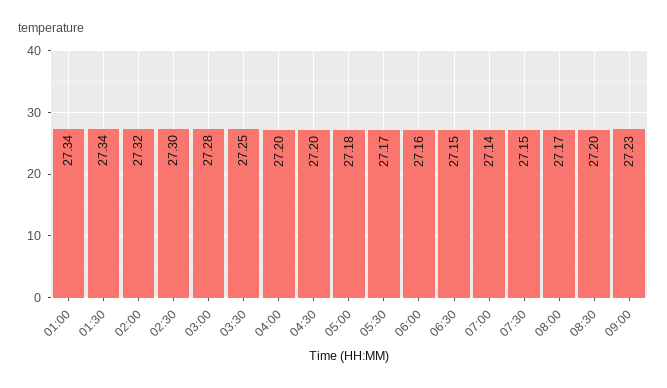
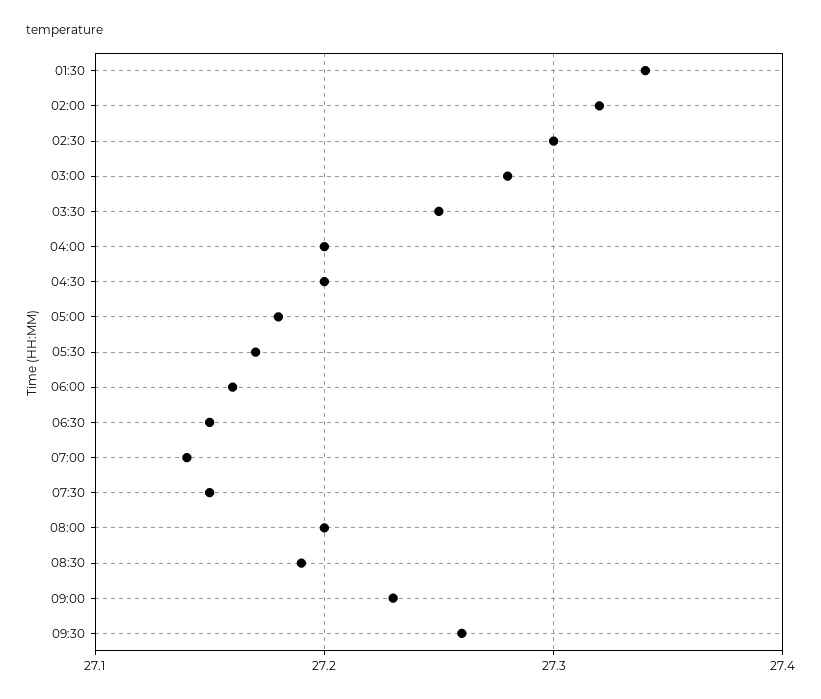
01:00: 27.34 -> none
08:00: 27.17 -> 27.2
08:30: 27.2 -> 27.19
09:30: none -> 27.26

